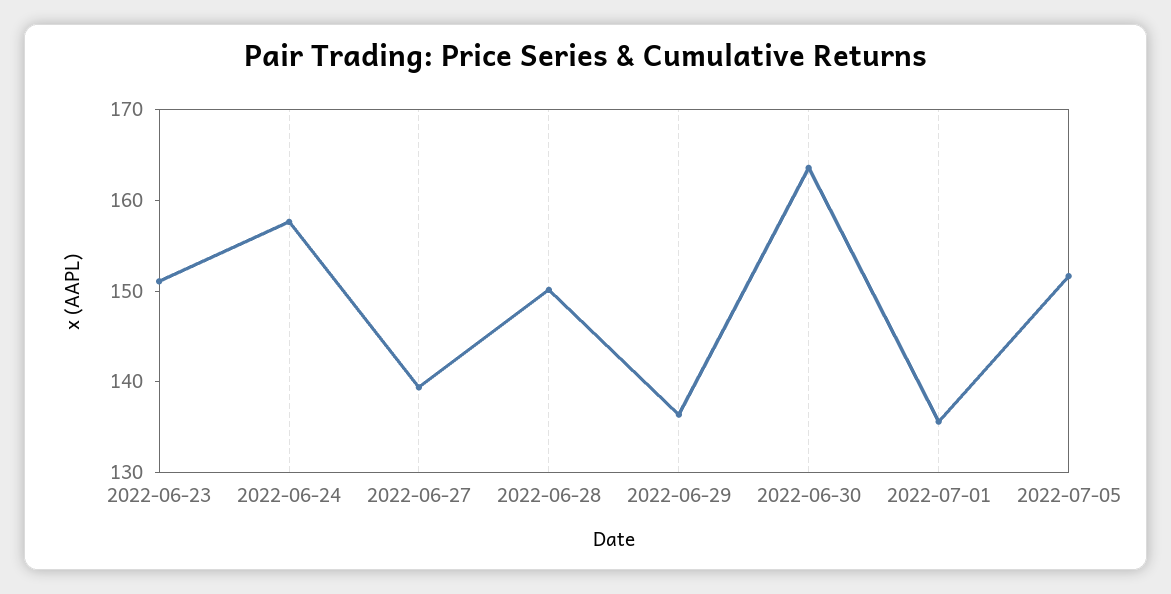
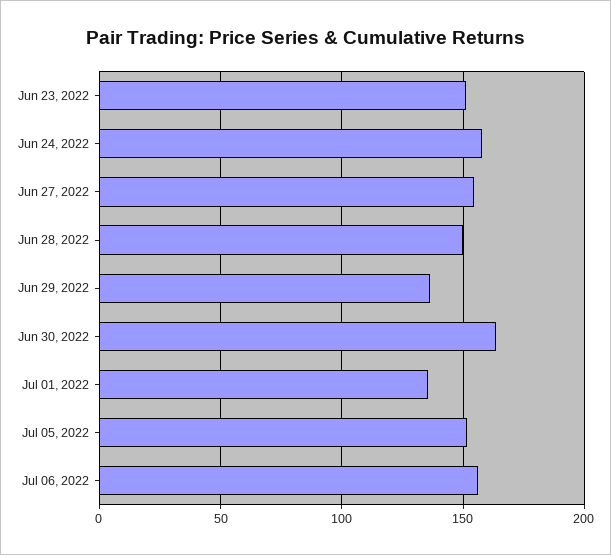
2022-06-27: 140 -> 155
Jul 06, 2022: none -> 155

